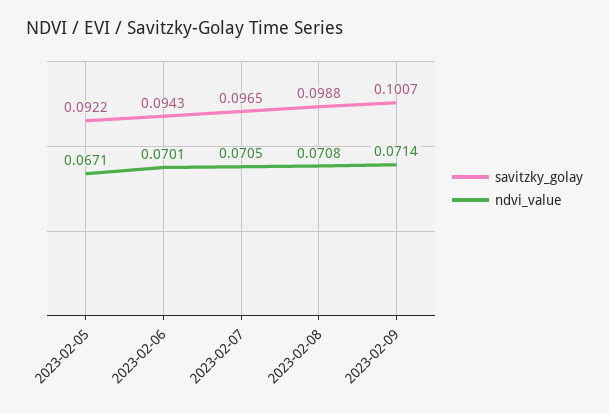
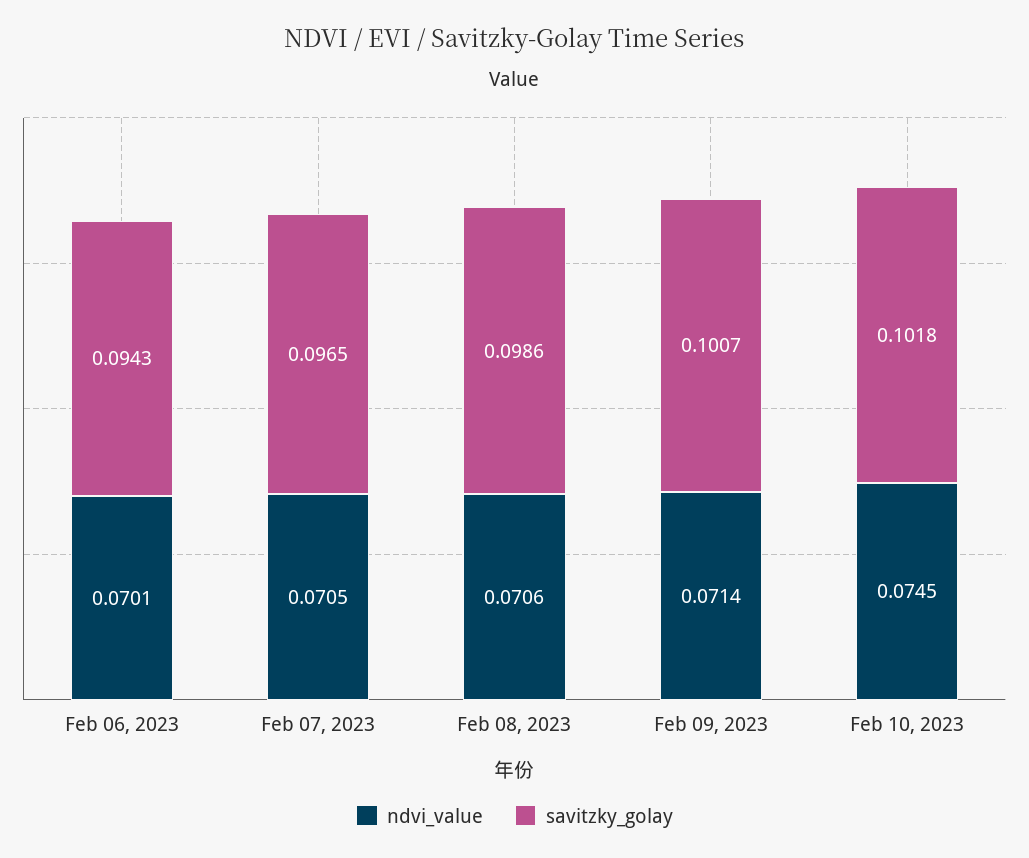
savitzky_golay, 2023-02-05: 0.0922 -> none
ndvi_value, 2023-02-05: 0.0671 -> none
savitzky_golay, 2023-02-08: 0.0988 -> 0.0986
ndvi_value, 2023-02-08: 0.0708 -> 0.0706
ndvi_value, Feb 10, 2023: none -> 0.0745
savitzky_golay, Feb 10, 2023: none -> 0.1018

